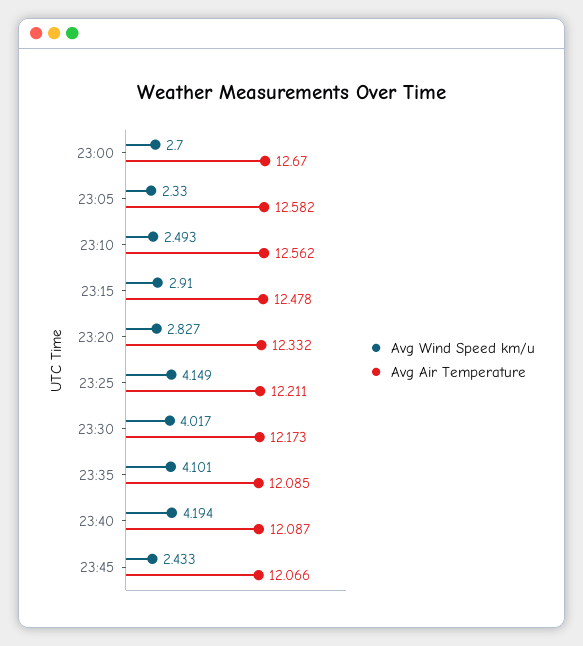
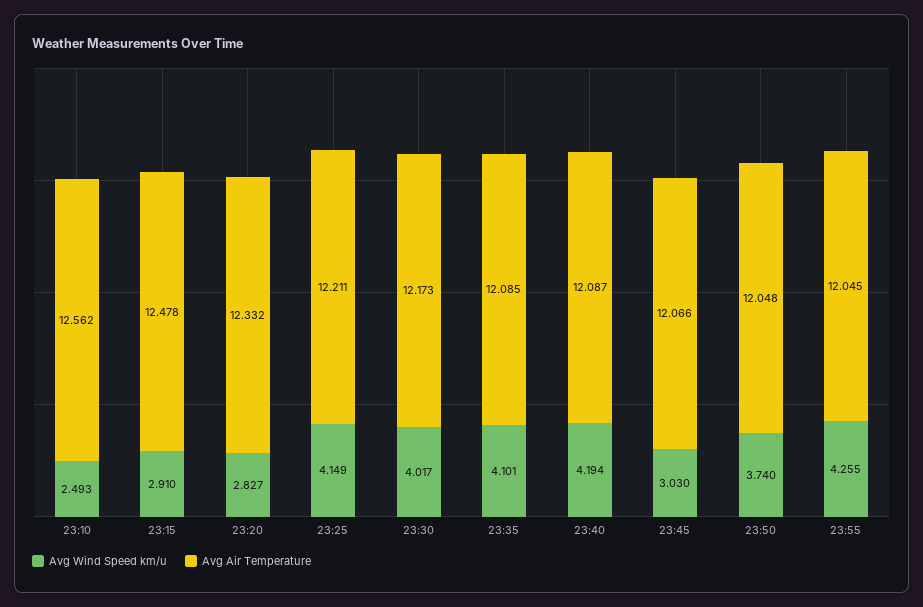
Avg Wind Speed km/u, 23:00: 2.7 -> none
Avg Air Temperature, 23:00: 12.67 -> none
Avg Wind Speed km/u, 23:05: 2.33 -> none
Avg Air Temperature, 23:05: 12.582 -> none
Avg Wind Speed km/u, 23:45: 2.433 -> 3.03
Avg Wind Speed km/u, 23:50: none -> 3.74
Avg Air Temperature, 23:50: none -> 12.048
Avg Wind Speed km/u, 23:55: none -> 4.255
Avg Air Temperature, 23:55: none -> 12.045

